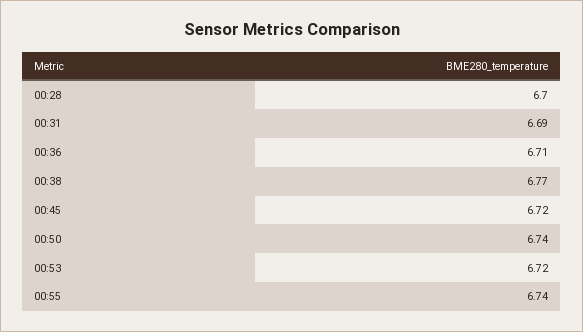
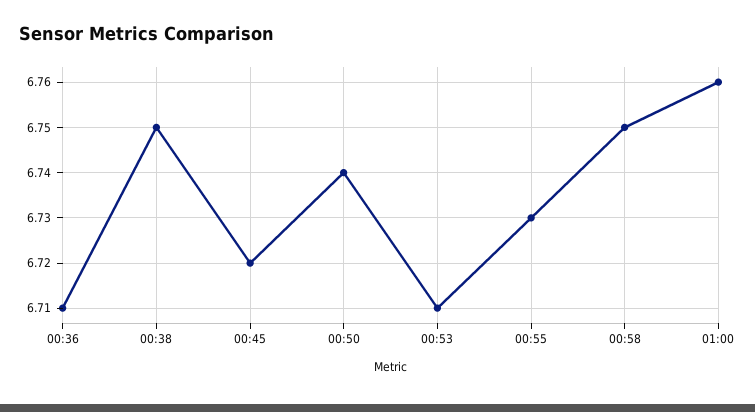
00:28: 6.7 -> none
00:31: 6.69 -> none
00:38: 6.77 -> 6.75
00:53: 6.72 -> 6.71
00:55: 6.74 -> 6.73
00:58: none -> 6.75
01:00: none -> 6.76

